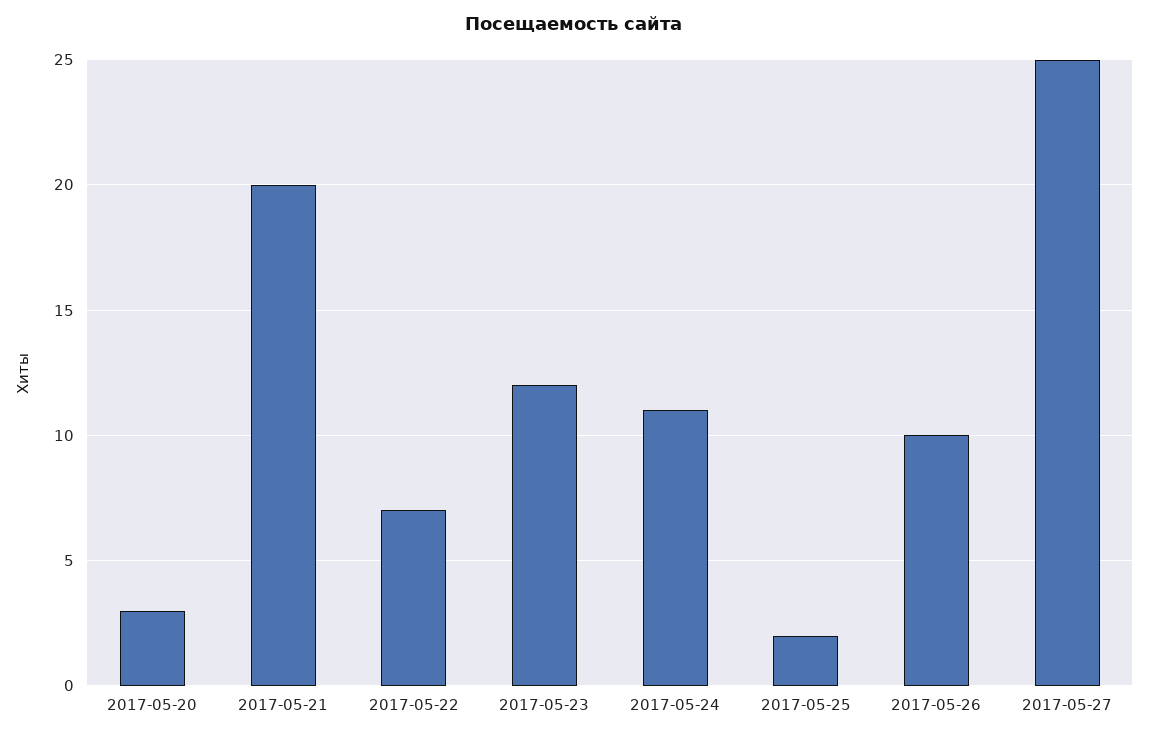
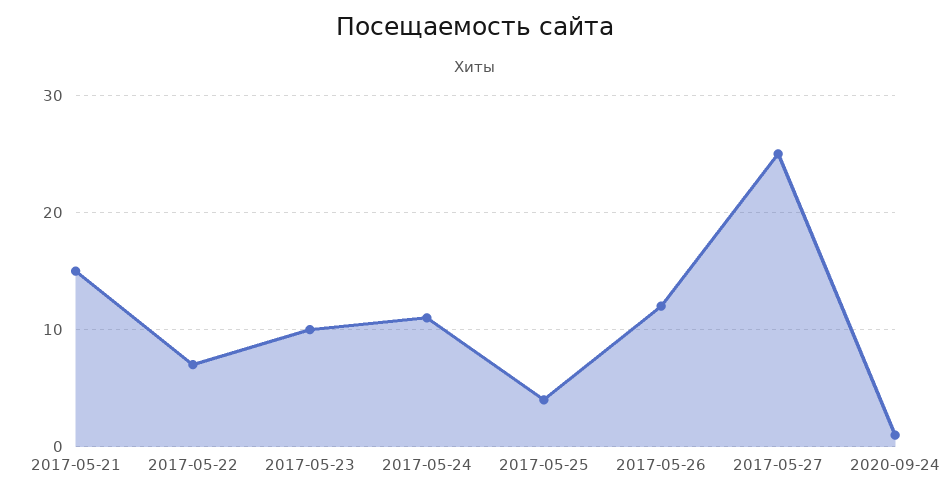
2017-05-20: 3 -> none
2017-05-21: 20 -> 15
2017-05-23: 12 -> 10
2017-05-25: 2 -> 4
2017-05-26: 10 -> 12
2020-09-24: none -> 1

